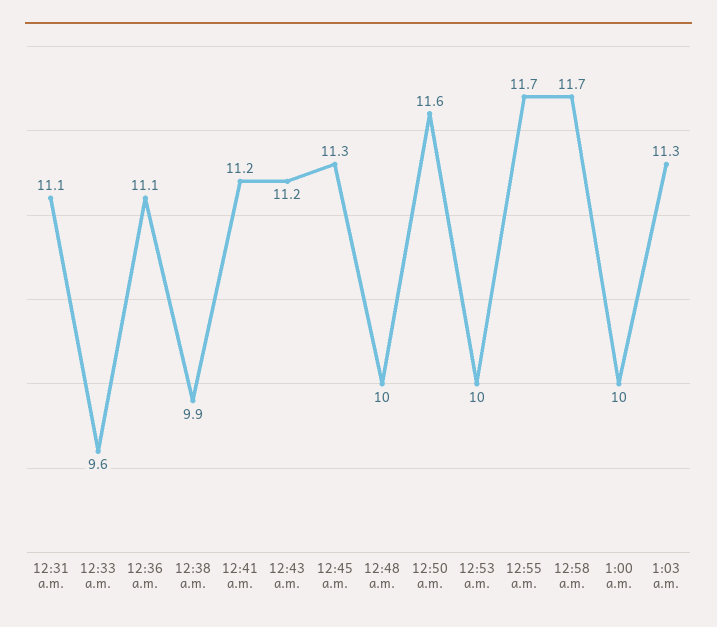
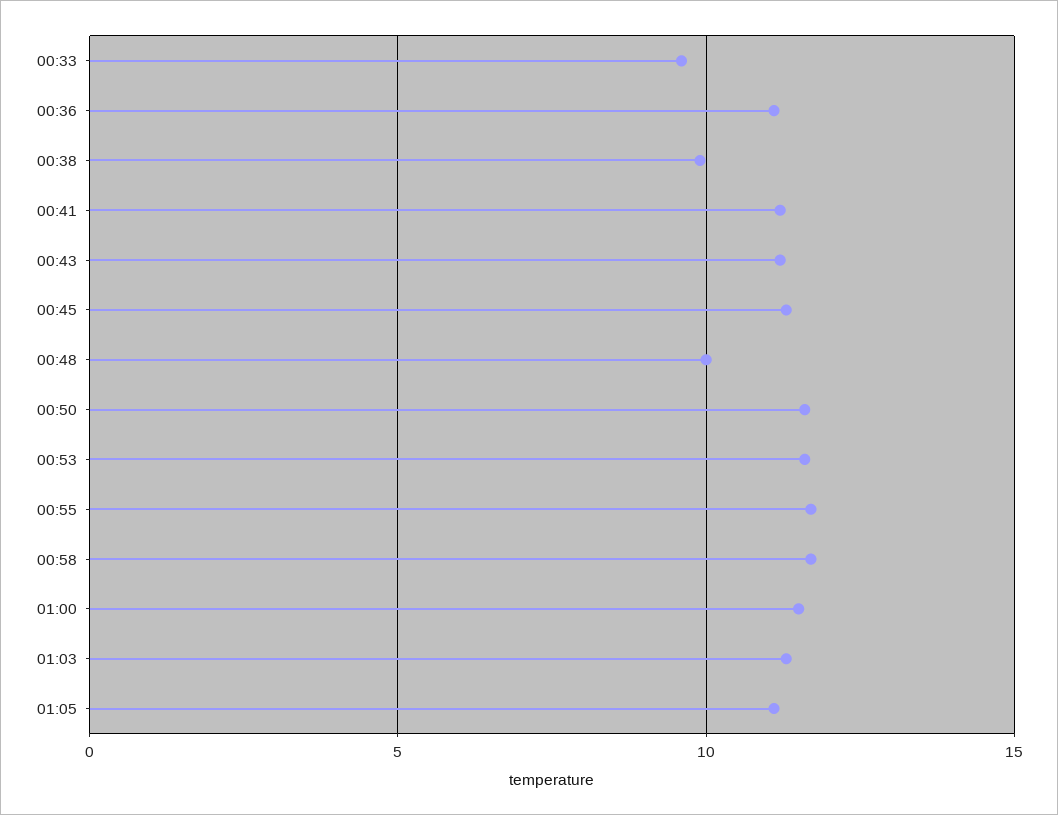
12:31 a.m.: 11.1 -> none
12:53 a.m.: 10 -> 11.5
1:00 a.m.: 10 -> 11.5
01:05: none -> 11

